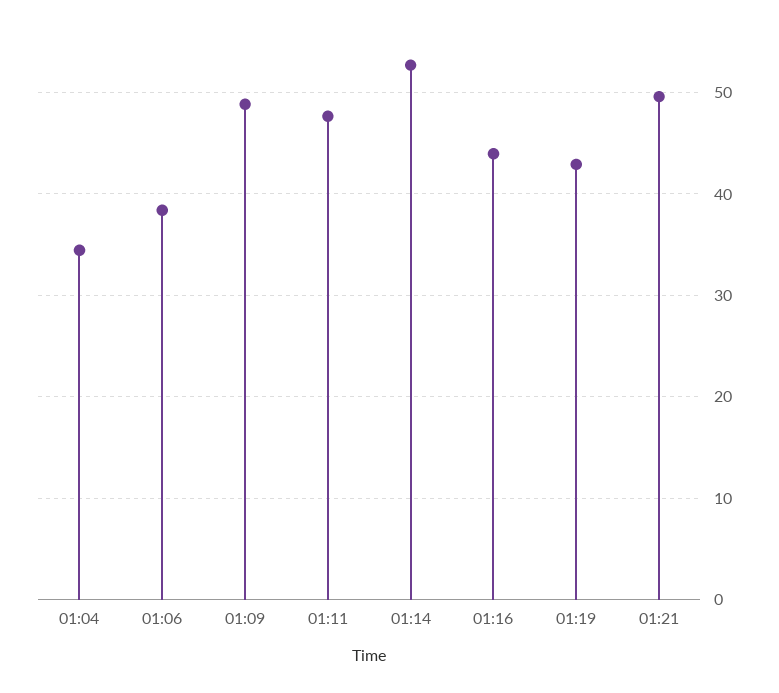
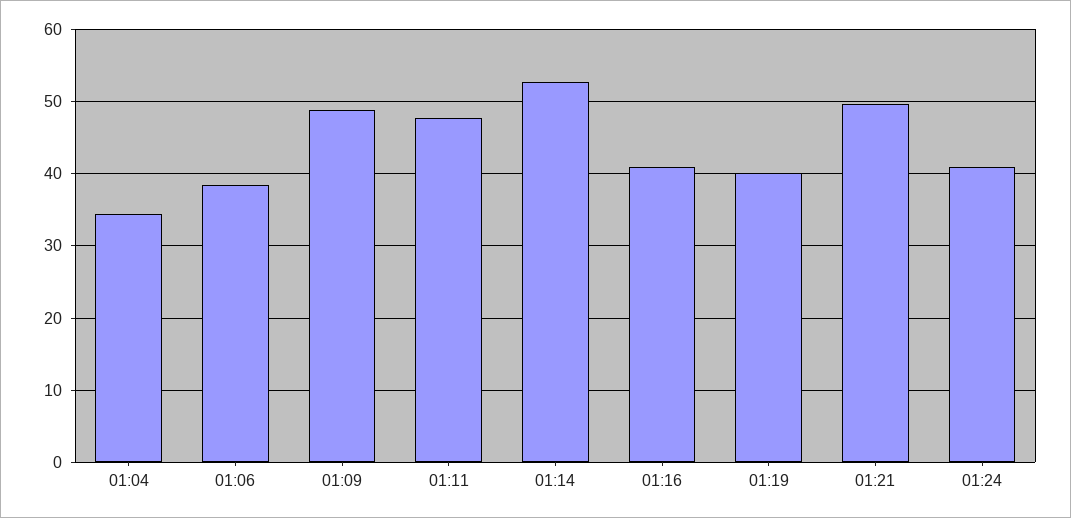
01:16: 44 -> 41
01:19: 43 -> 40
01:24: none -> 41

